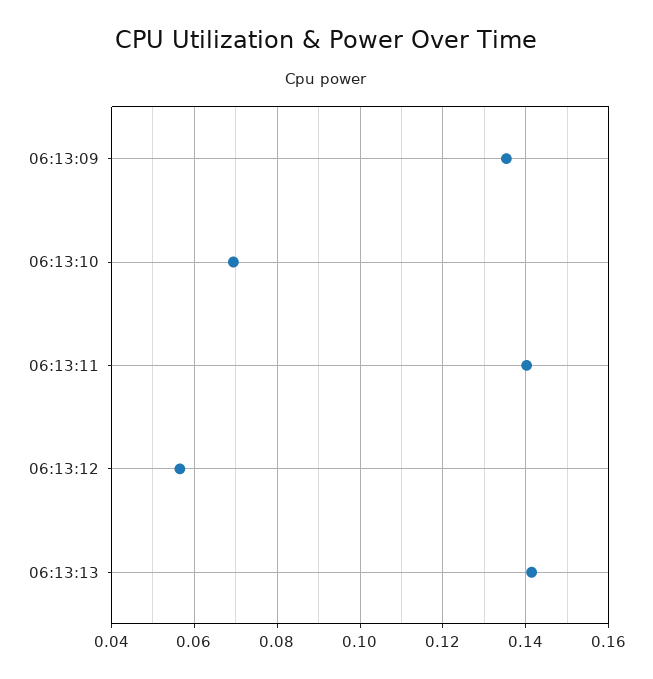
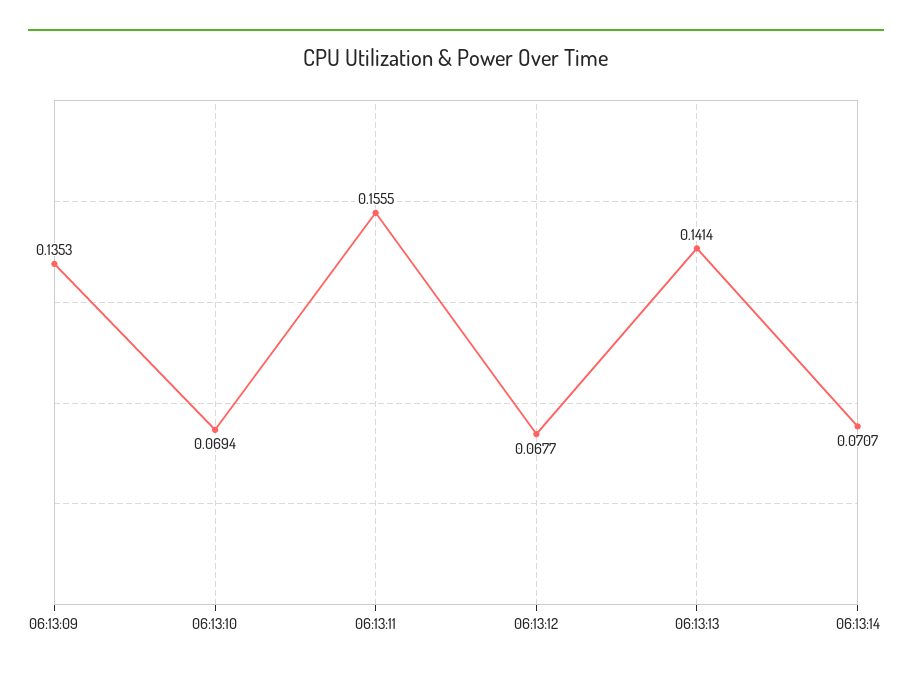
06:13:11: 0.14 -> 0.1555
06:13:12: 0.056 -> 0.0677
06:13:14: none -> 0.0707

